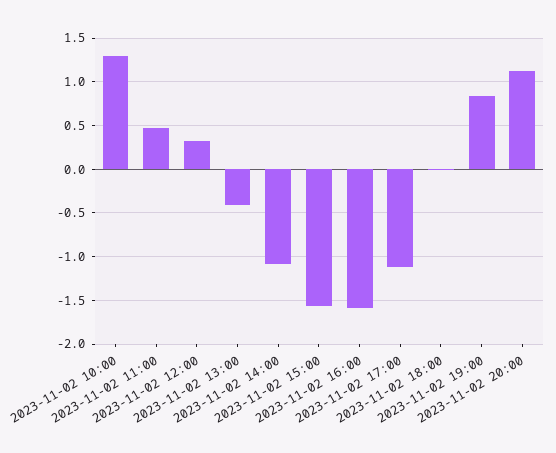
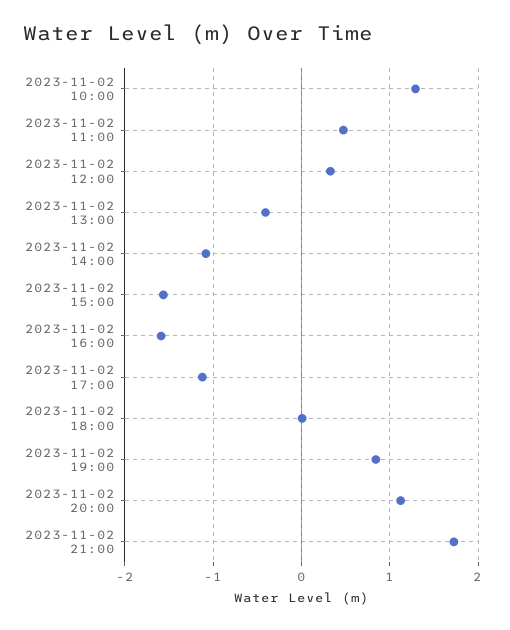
2023-11-02 21:00: none -> 1.7

